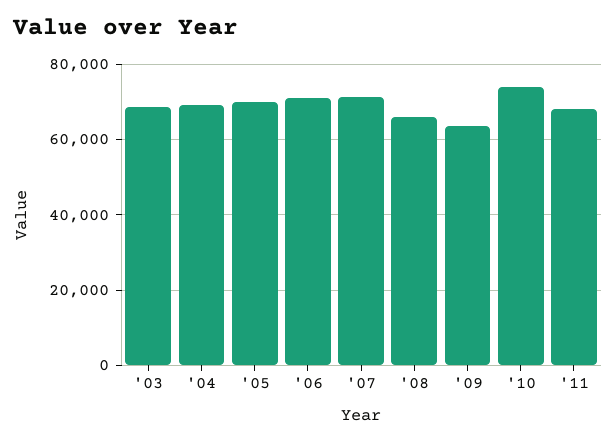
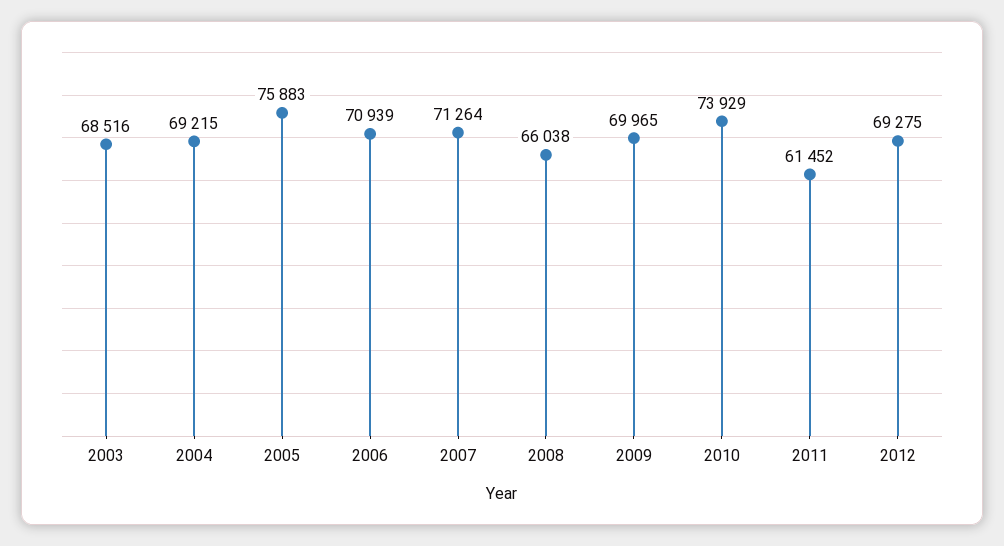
'05: 70000 -> 75883
'09: 64000 -> 69965
'11: 68000 -> 61452
2012: none -> 69275

